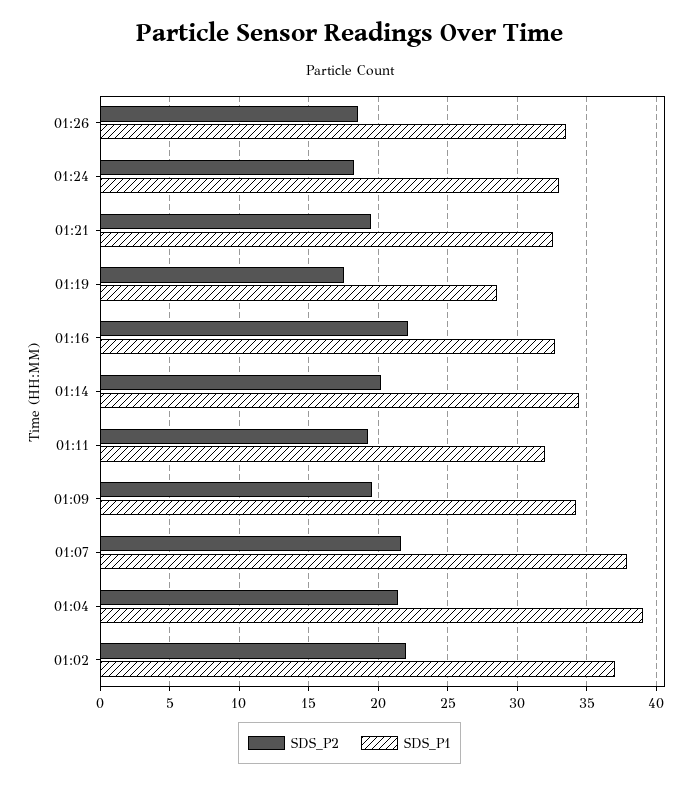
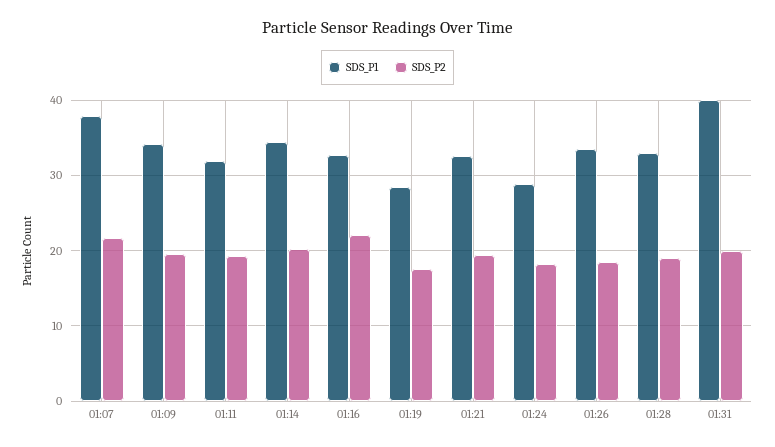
SDS_P1, 01:24: 33 -> 29
SDS_P2, 01:04: 21.5 -> none
SDS_P1, 01:04: 39 -> none
SDS_P2, 01:02: 22 -> none
SDS_P1, 01:02: 37 -> none
SDS_P1, 01:28: none -> 33
SDS_P2, 01:28: none -> 19
SDS_P1, 01:31: none -> 40
SDS_P2, 01:31: none -> 20

